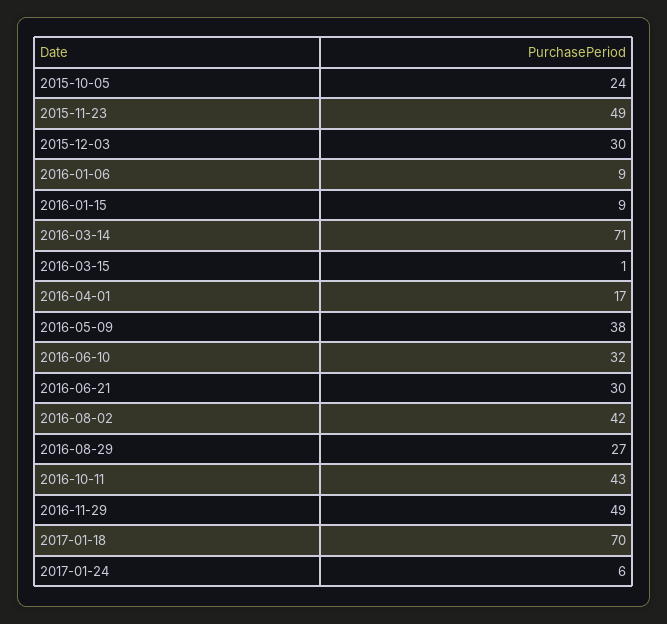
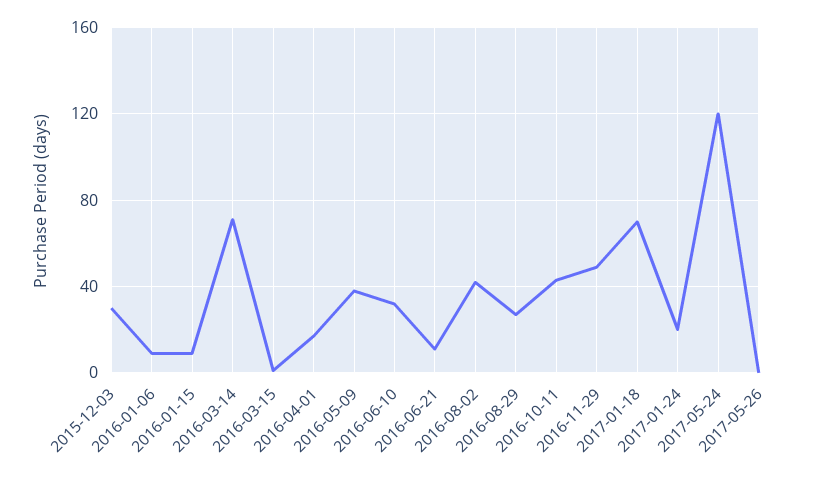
2015-10-05: 24 -> none
2015-11-23: 49 -> none
2016-06-21: 30 -> 10
2017-01-24: 6 -> 20
2017-05-24: none -> 120
2017-05-26: none -> 0

